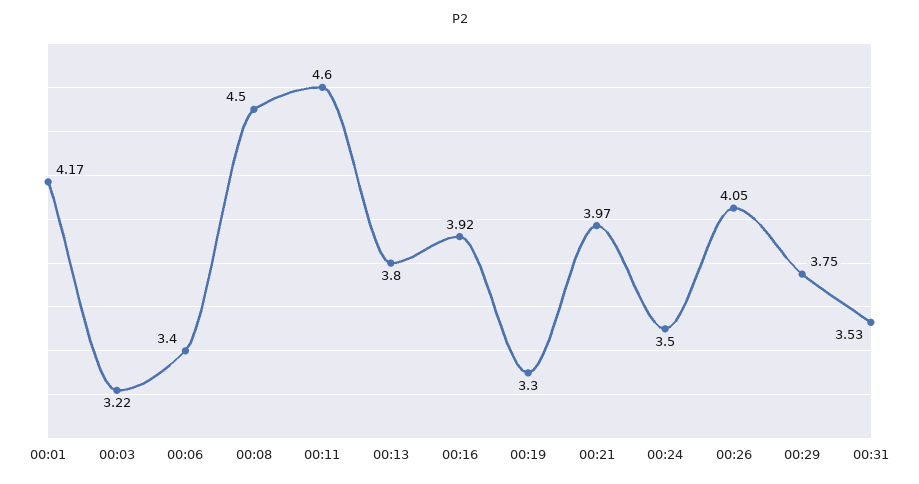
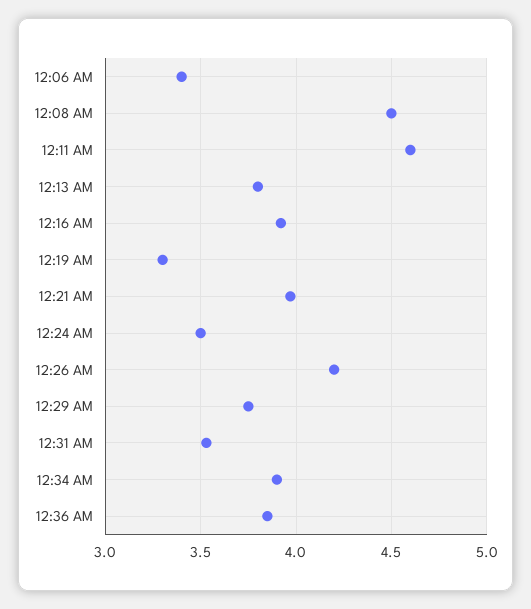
00:01: 4.17 -> none
00:03: 3.22 -> none
00:26: 4.05 -> 4.2
12:34 AM: none -> 3.9
12:36 AM: none -> 3.85

